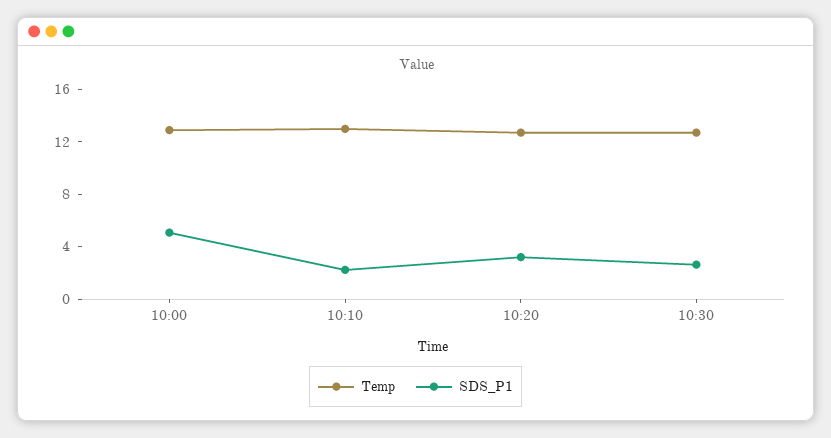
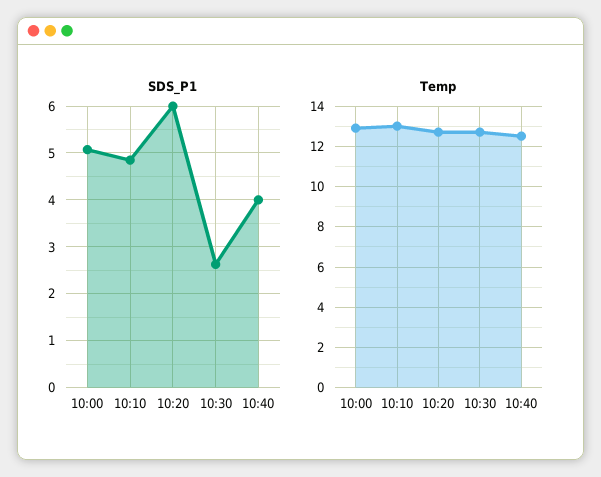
SDS_P1, 10:10: 2 -> 4.8
SDS_P1, 10:20: 3 -> 6
SDS_P1, 10:40: none -> 4
Temp, 10:40: none -> 12.5

